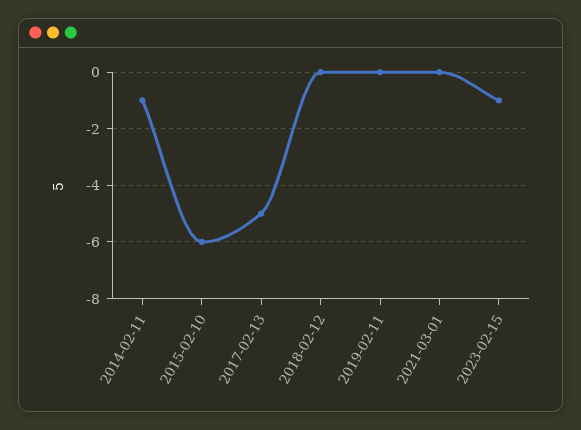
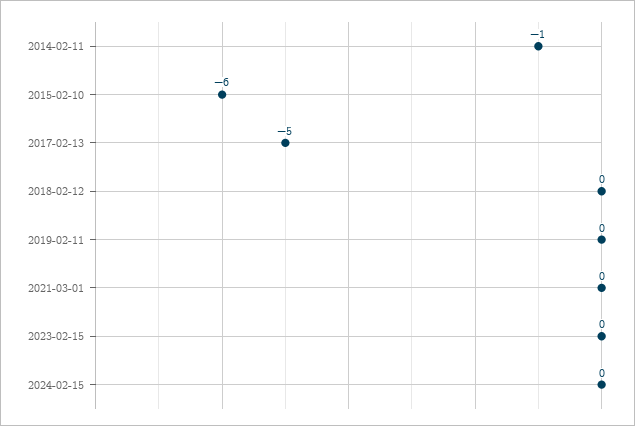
2023-02-15: -1 -> 0
2024-02-15: none -> 0

